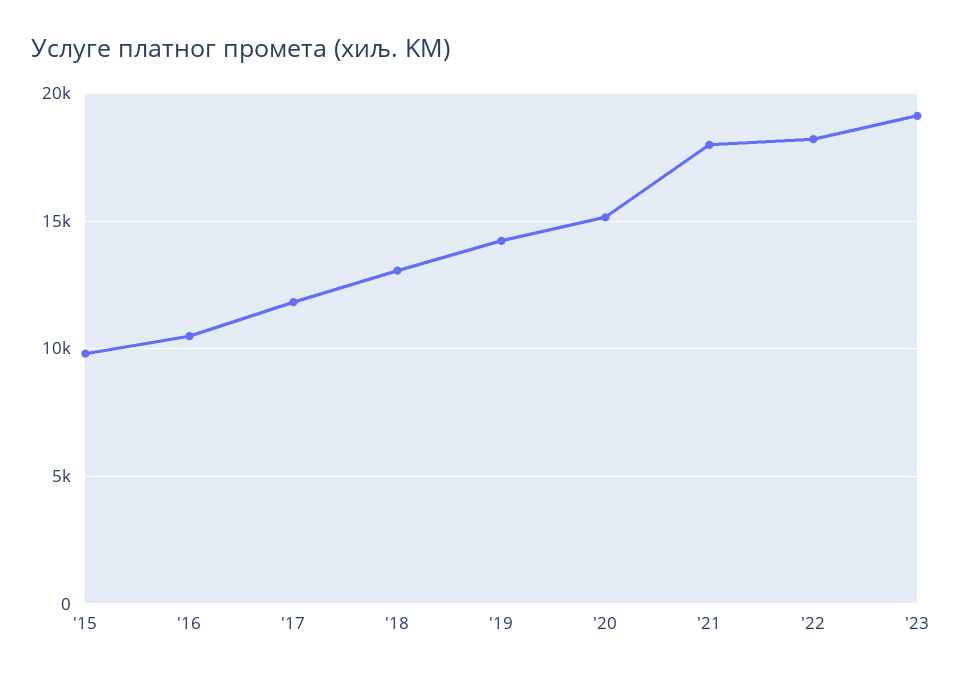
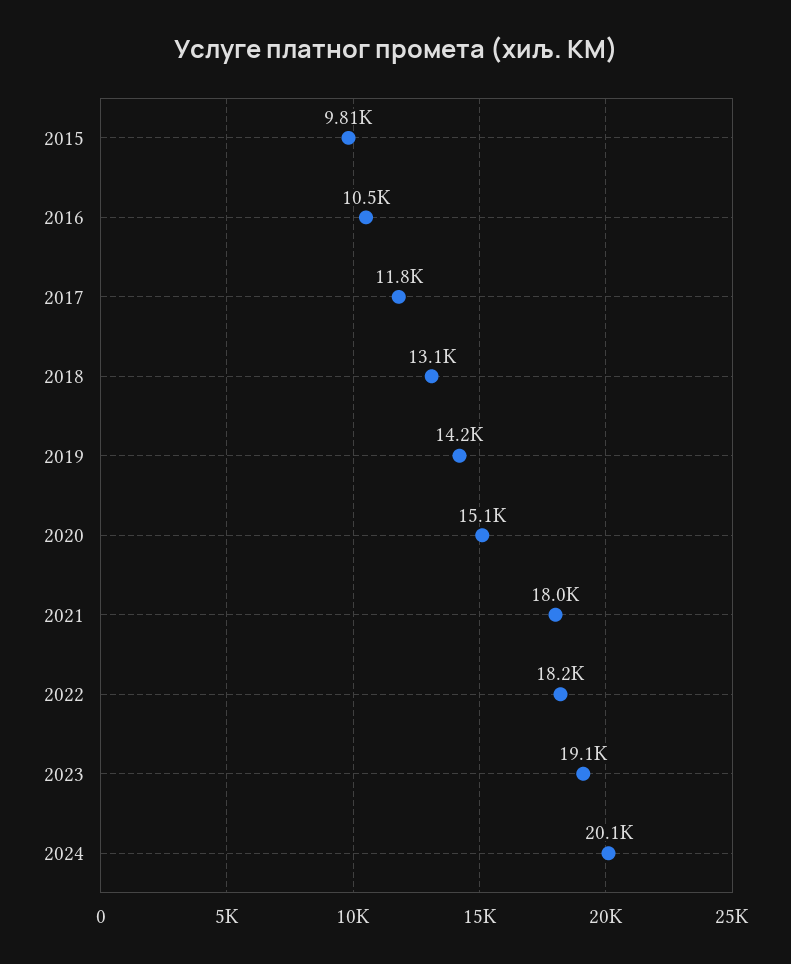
2024: none -> 20100

